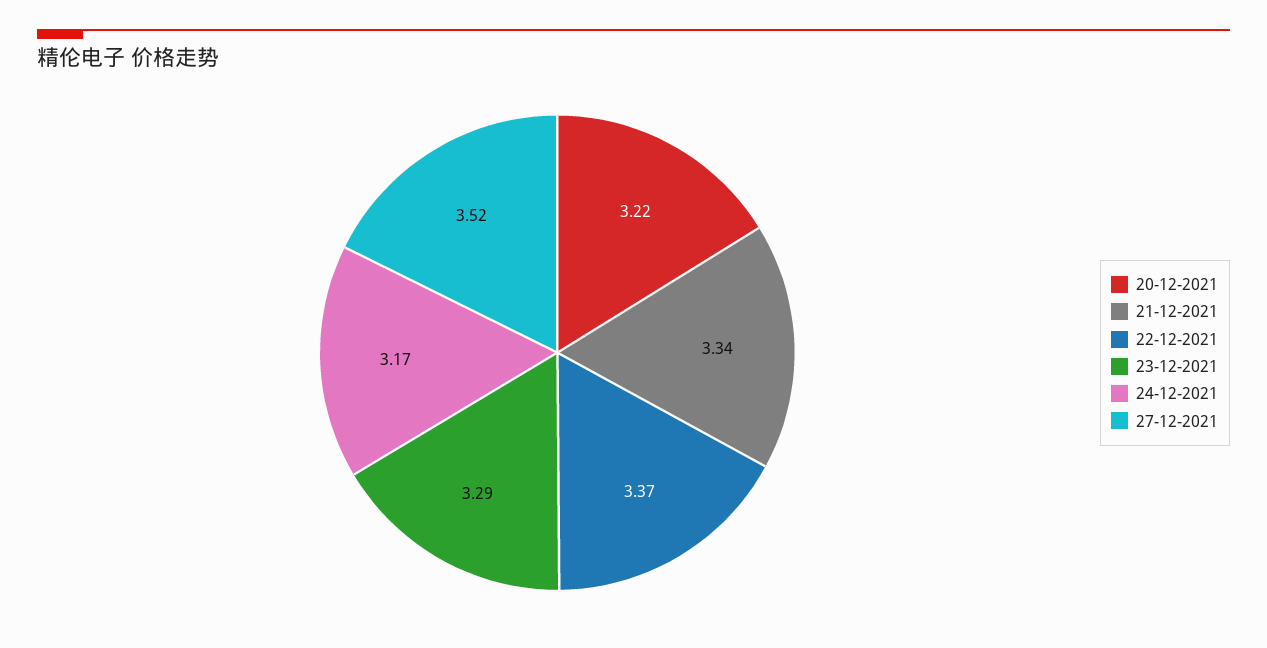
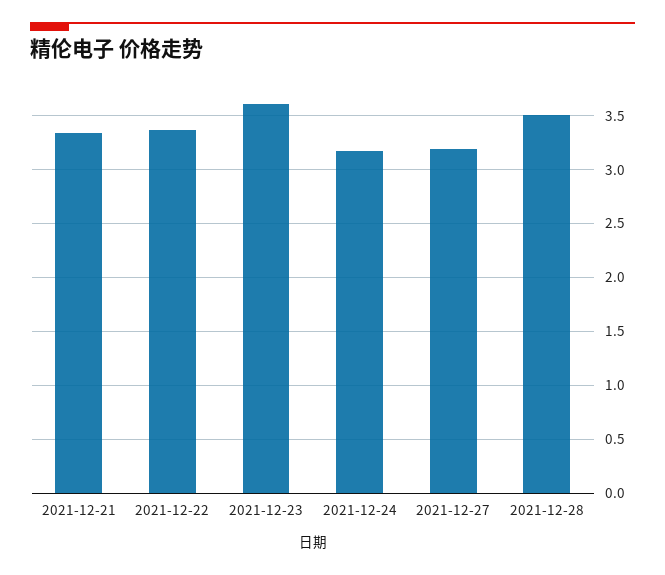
20-12-2021: 3.22 -> none
23-12-2021: 3.29 -> 3.6
27-12-2021: 3.52 -> 3.2
2021-12-28: none -> 3.5

